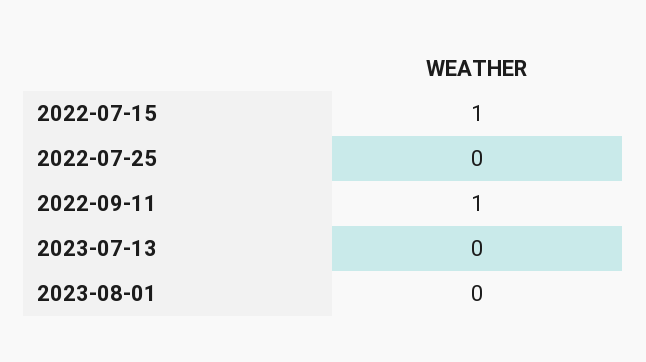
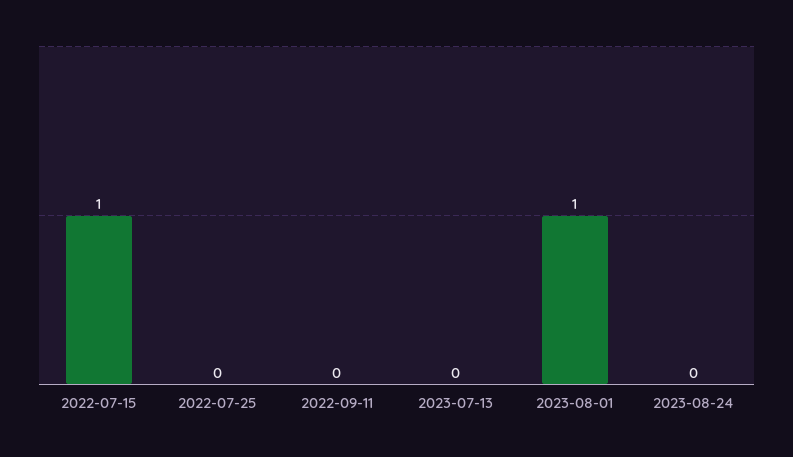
2022-09-11: 1 -> 0
2023-08-01: 0 -> 1
2023-08-24: none -> 0

